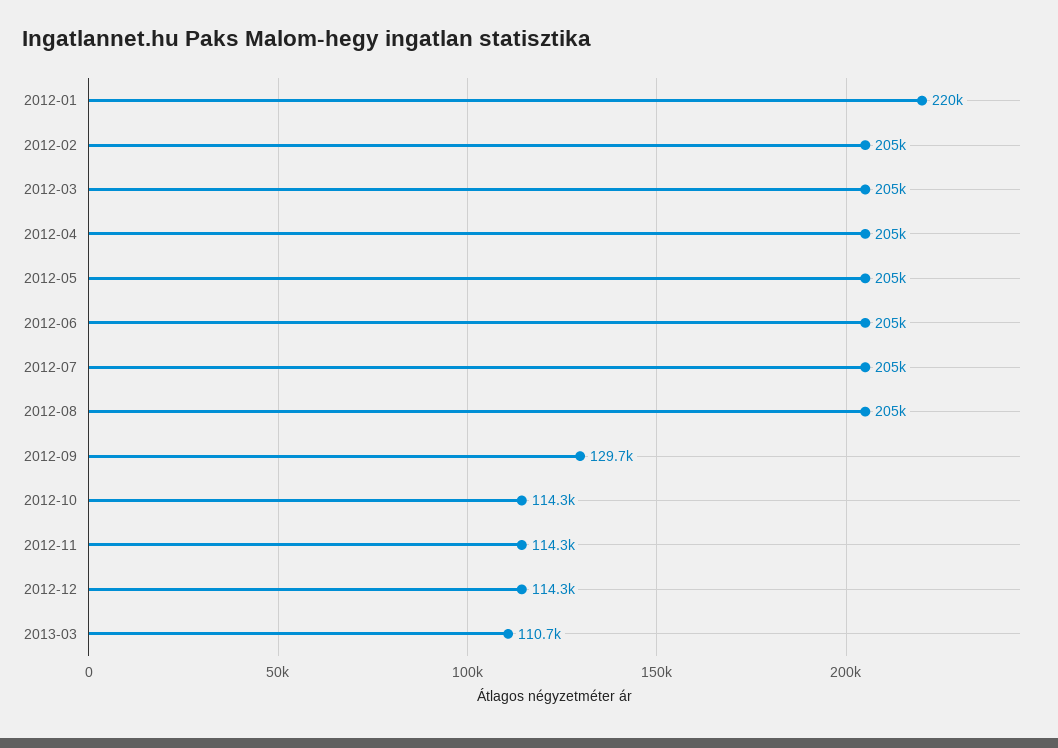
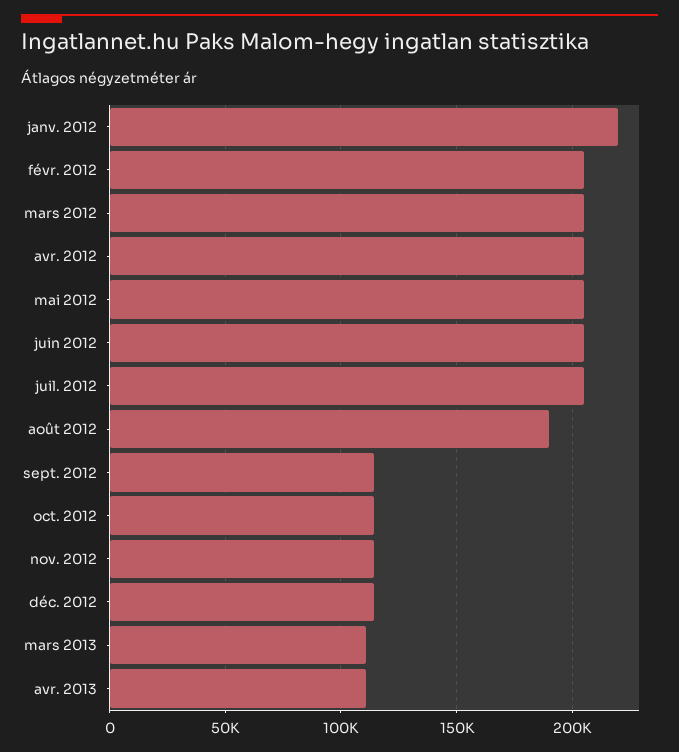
2012-08: 205000 -> 190000
2012-09: 129700 -> 115000
avr. 2013: none -> 110000

